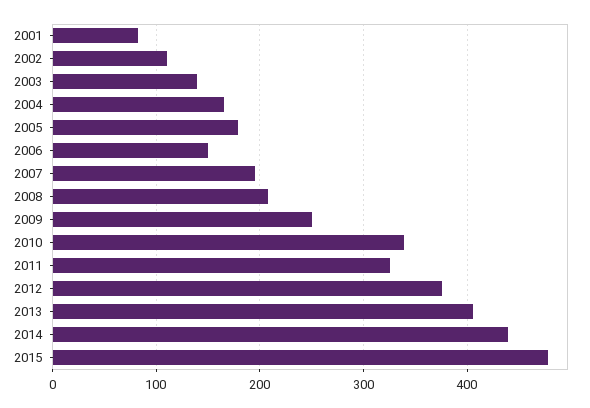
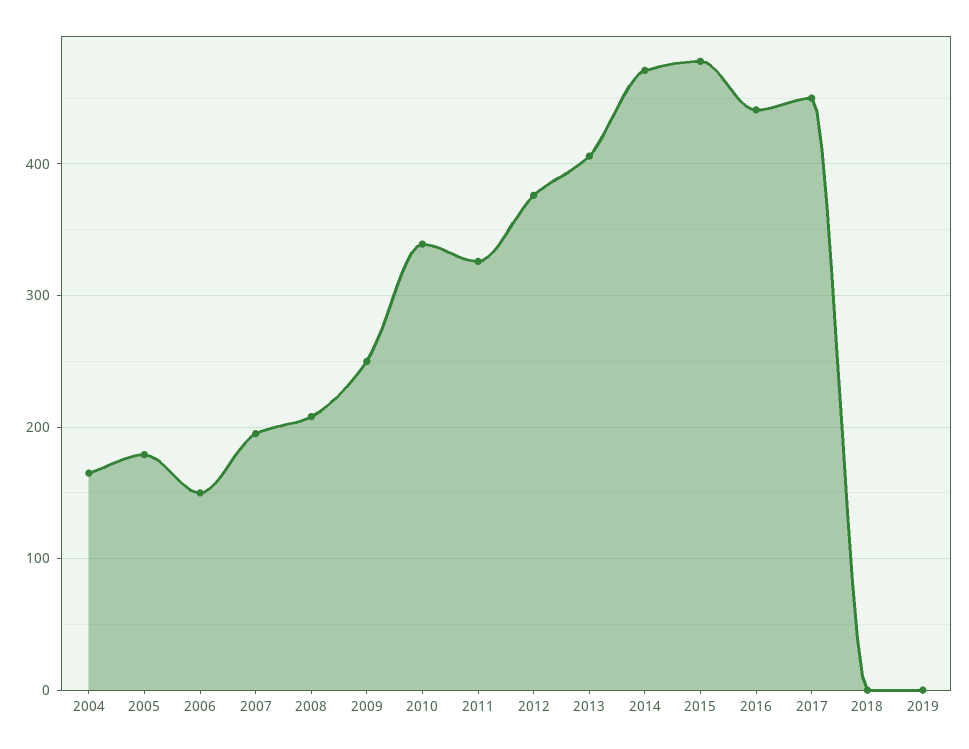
2001: 80 -> none
2002: 110 -> none
2003: 140 -> none
2014: 440 -> 470
2016: none -> 440
2017: none -> 450
2018: none -> 0
2019: none -> 0

